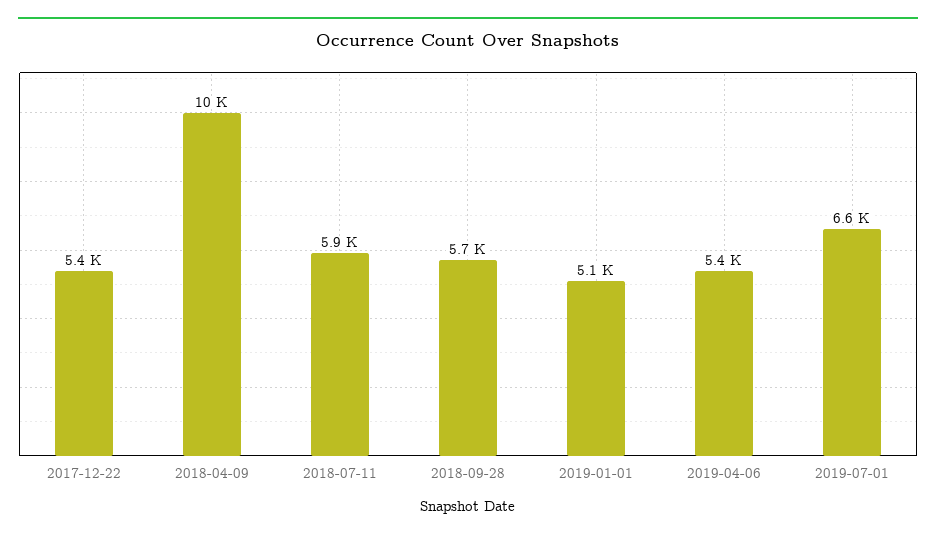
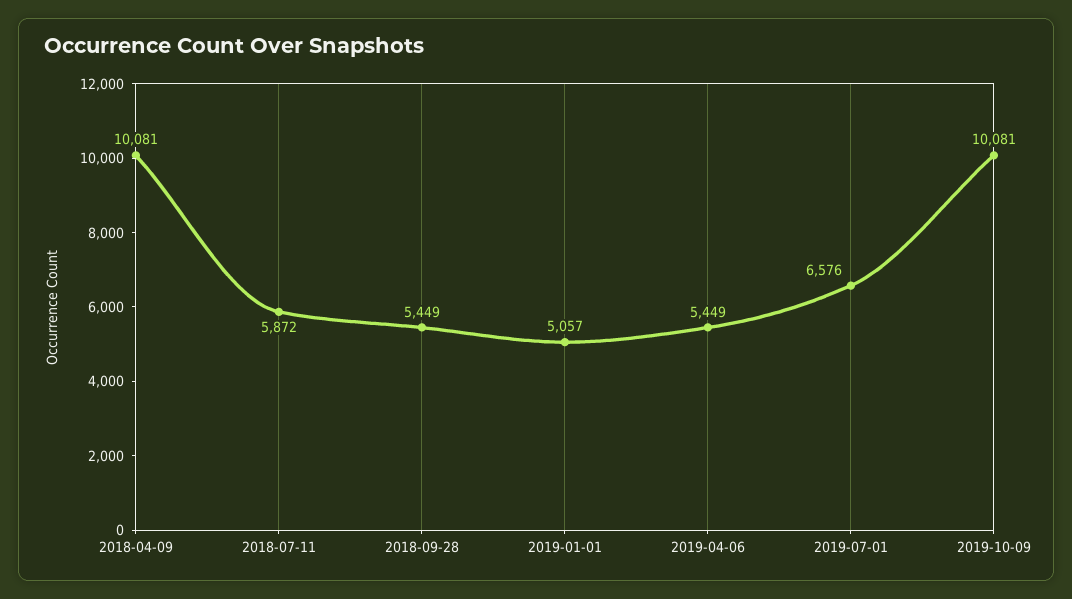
2017-12-22: 5400 -> none
2018-09-28: 5700 -> 5449
2019-10-09: none -> 10081

